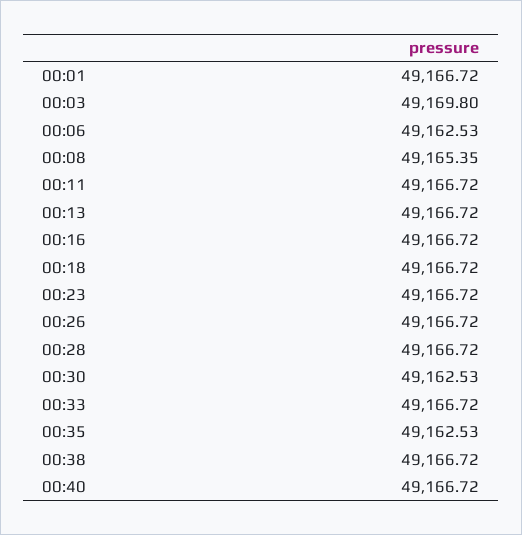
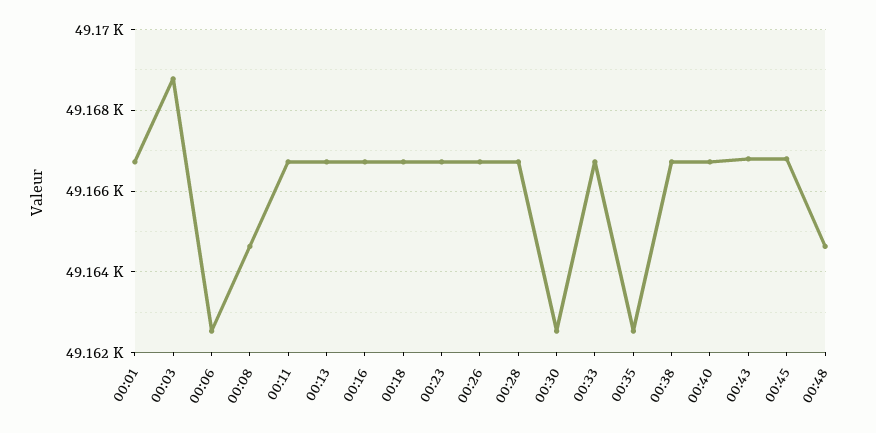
00:03: 49169.8 -> 49168.8
00:08: 49165.35 -> 49164.6
00:43: none -> 49166.8
00:45: none -> 49166.8
00:48: none -> 49164.6

